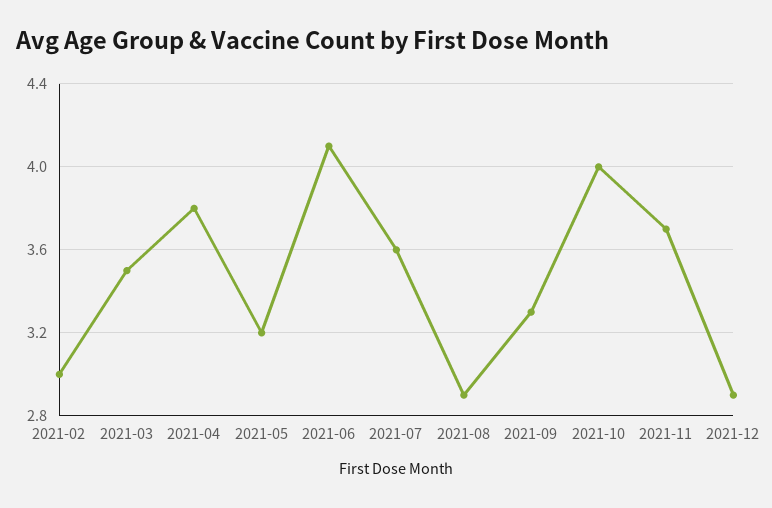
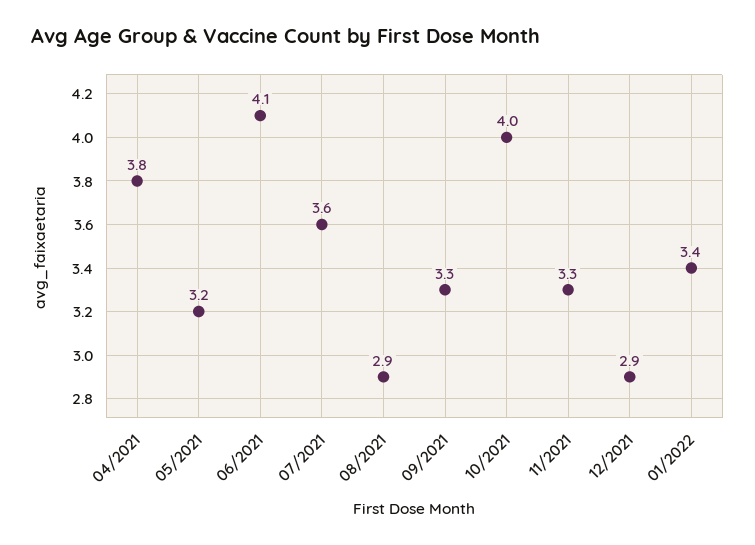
2021-02: 3 -> none
2021-03: 3.5 -> none
2021-11: 3.7 -> 3.3
01/2022: none -> 3.4

